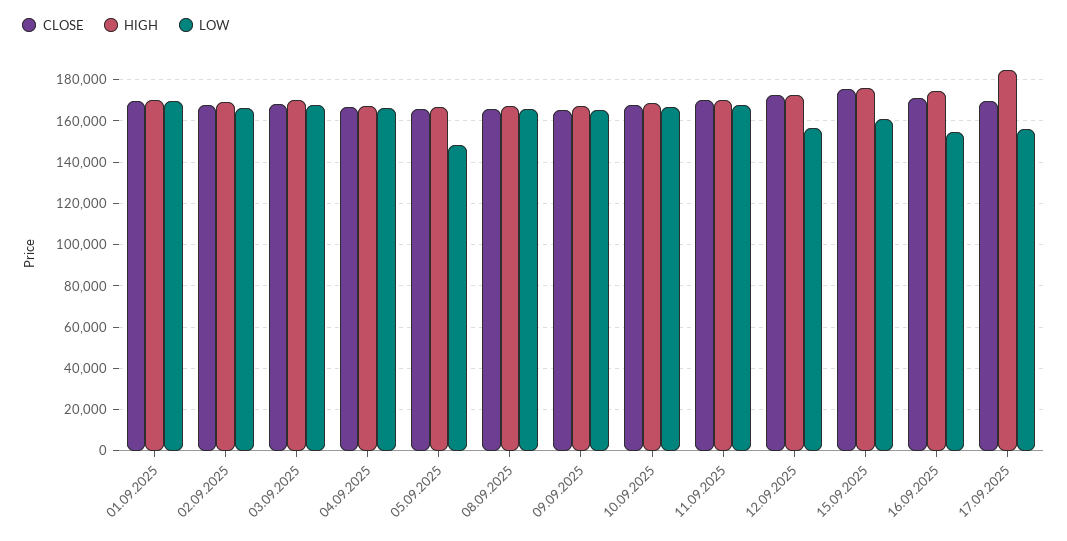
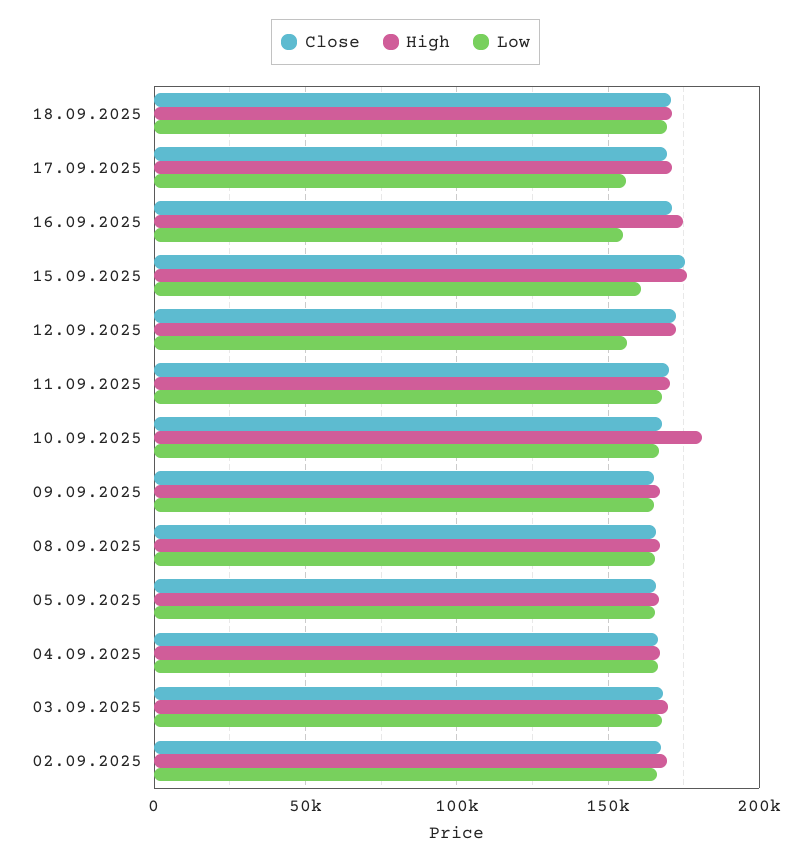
CLOSE, 01.09.2025: 170000 -> none
HIGH, 01.09.2025: 170000 -> none
LOW, 01.09.2025: 170000 -> none
LOW, 05.09.2025: 150000 -> 165000
HIGH, 10.09.2025: 170000 -> 180000
HIGH, 17.09.2025: 185000 -> 170000
CLOSE, 18.09.2025: none -> 170000
HIGH, 18.09.2025: none -> 170000
LOW, 18.09.2025: none -> 170000

